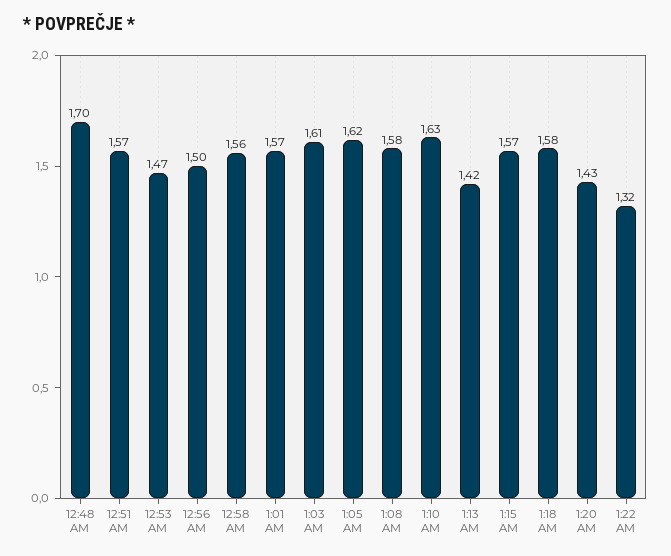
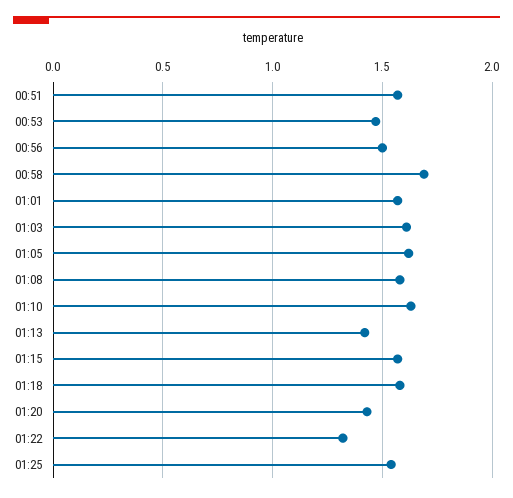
12:48 AM: 1.7 -> none
12:58 AM: 1.56 -> 1.7
01:25: none -> 1.55

